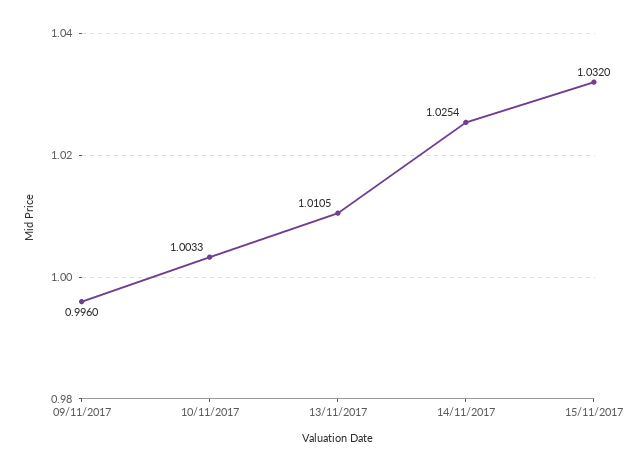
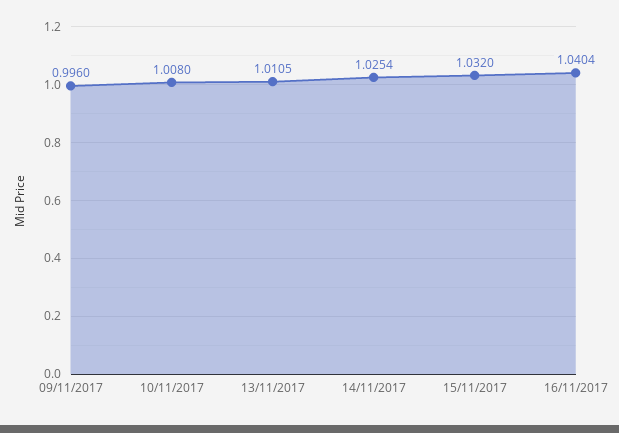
10/11/2017: 1.0033 -> 1.008
16/11/2017: none -> 1.0404

